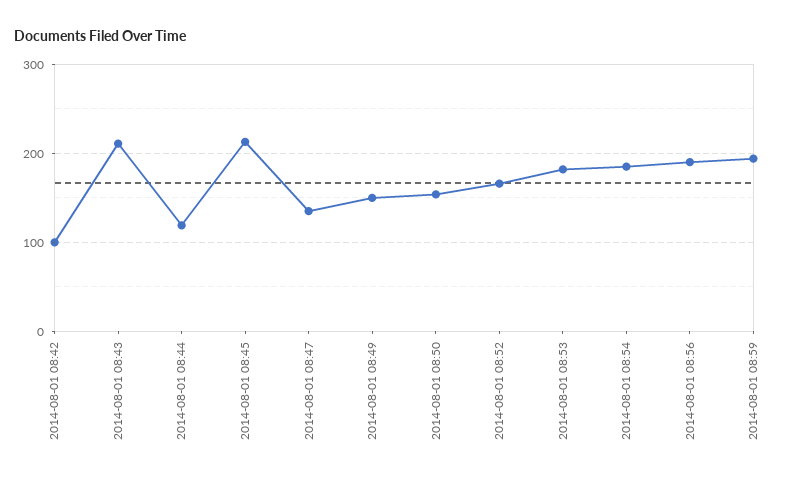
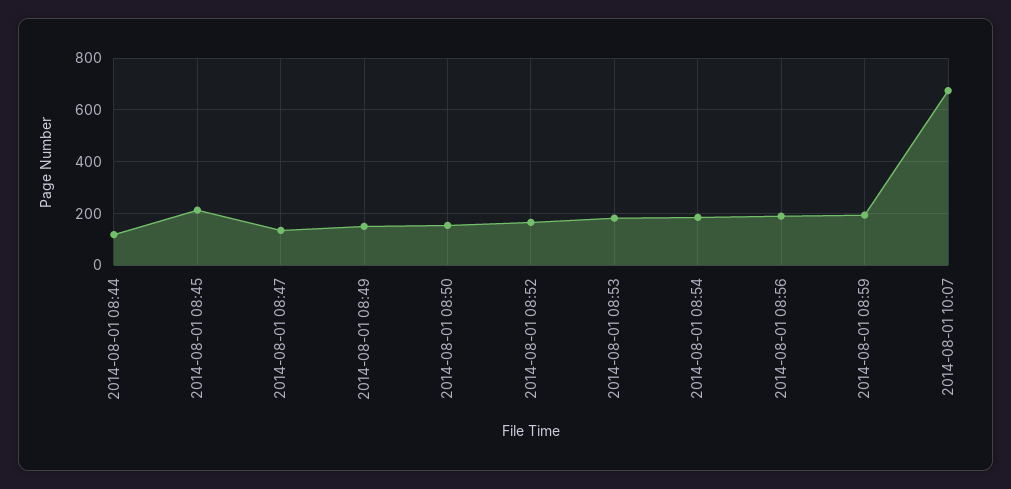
2014-08-01 08:42: 100 -> none
2014-08-01 08:43: 210 -> none
2014-08-01 10:07: none -> 675

